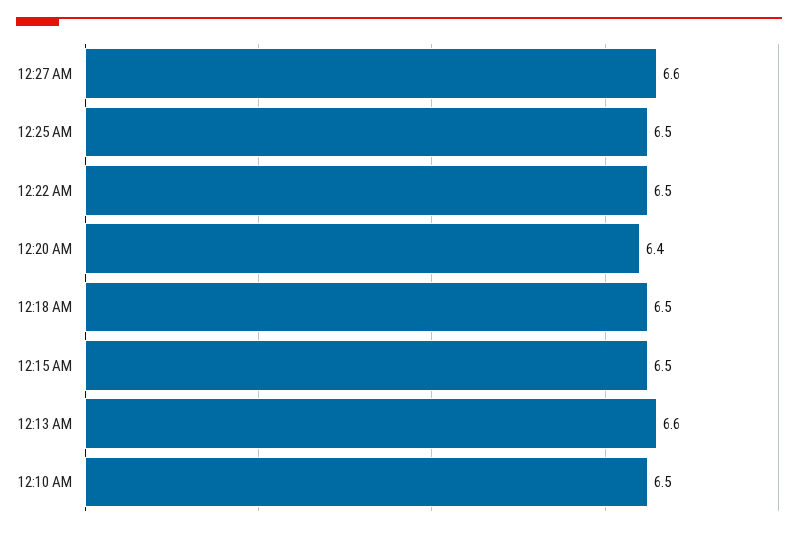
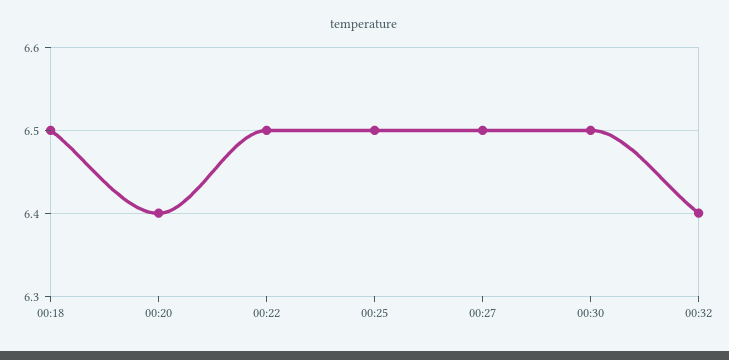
12:27 AM: 6.6 -> 6.5
12:15 AM: 6.5 -> none
12:13 AM: 6.6 -> none
12:10 AM: 6.5 -> none
00:30: none -> 6.5
00:32: none -> 6.4

